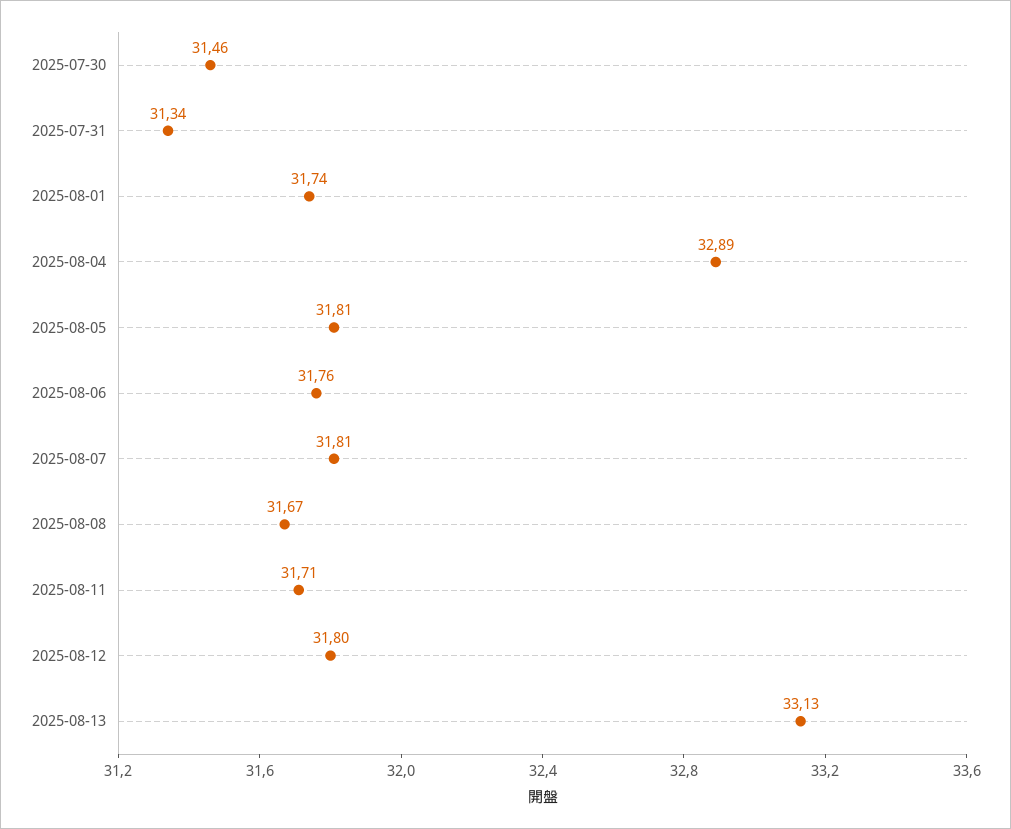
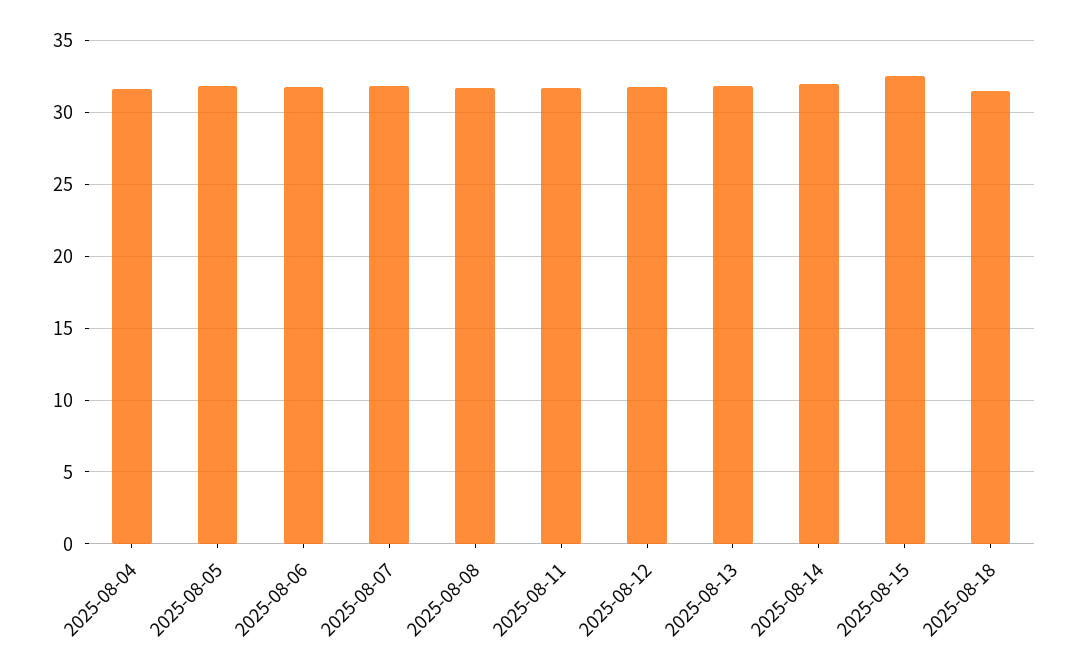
2025-07-30: 31.46 -> none
2025-07-31: 31.34 -> none
2025-08-01: 31.74 -> none
2025-08-04: 32.89 -> 31.5
2025-08-13: 33.13 -> 32
2025-08-14: none -> 32
2025-08-15: none -> 32.5
2025-08-18: none -> 31.5

